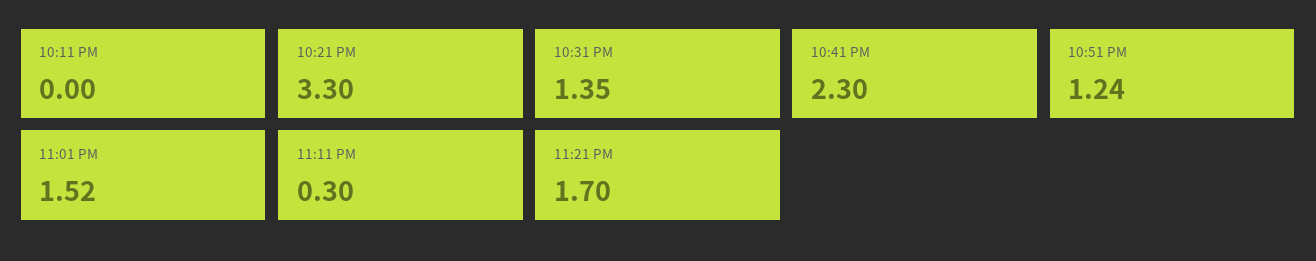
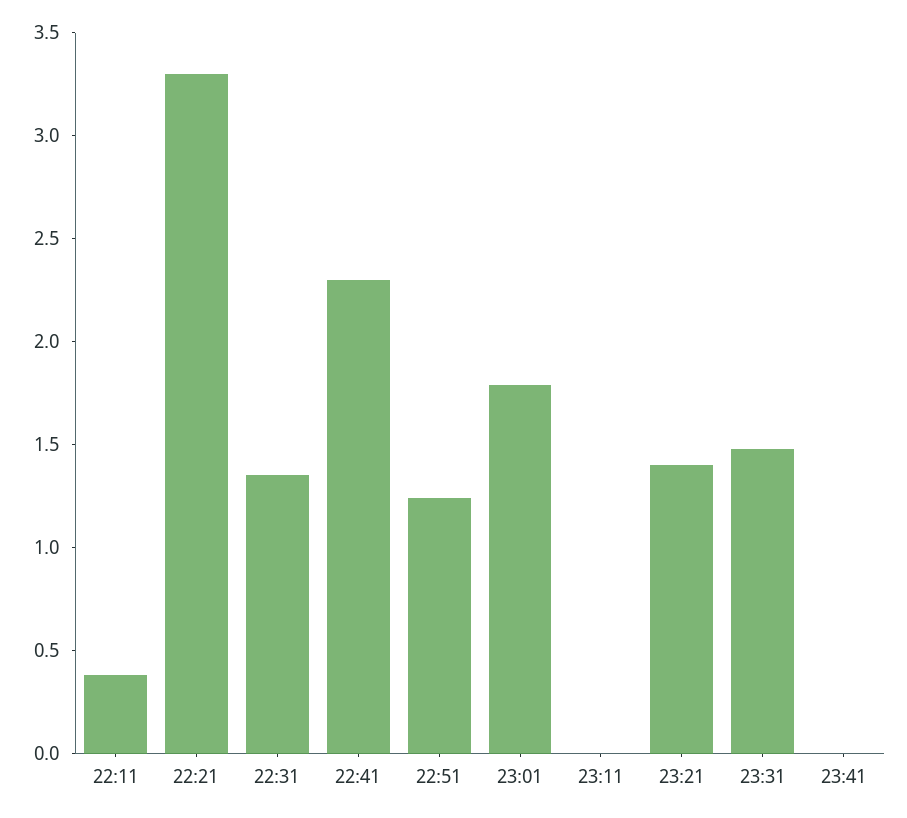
10:11 PM: 0 -> 0.4
11:01 PM: 1.52 -> 1.8
11:11 PM: 0.3 -> 0
11:21 PM: 1.7 -> 1.4
23:31: none -> 1.5
23:41: none -> 0

